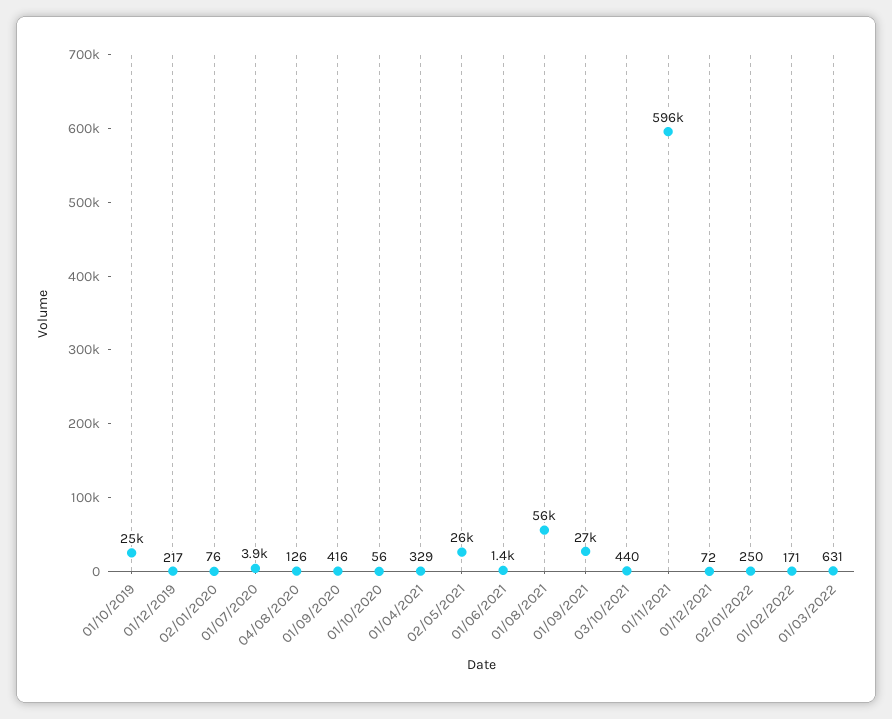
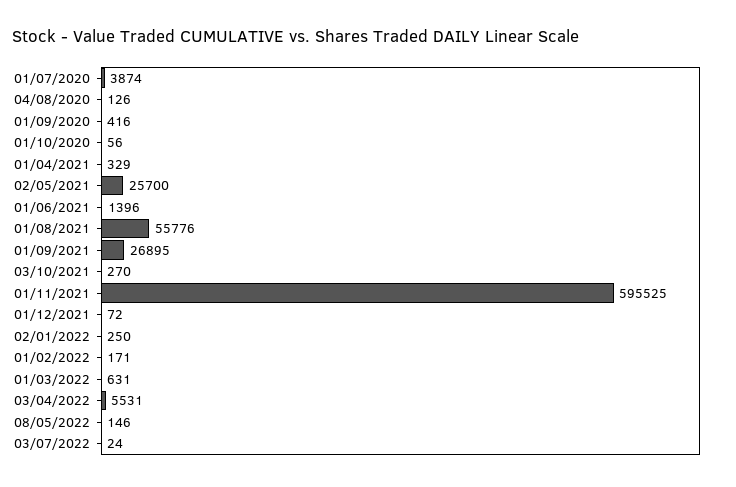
01/10/2019: 25000 -> none
01/12/2019: 217 -> none
02/01/2020: 76 -> none
03/10/2021: 440 -> 270
03/04/2022: none -> 5531
08/05/2022: none -> 146
03/07/2022: none -> 24

